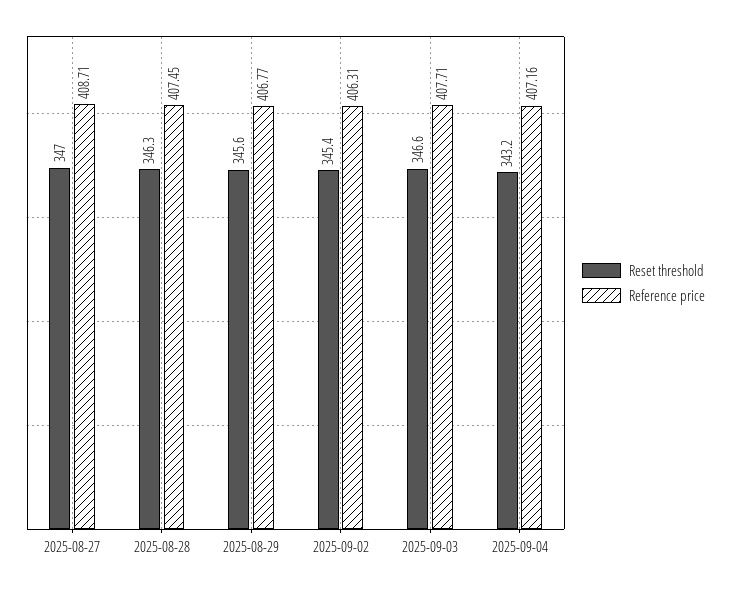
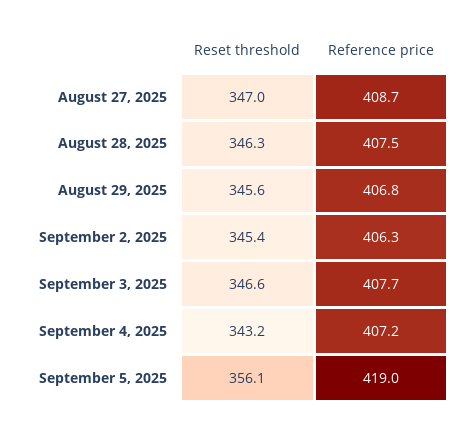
Reset threshold, September 5, 2025: none -> 356.1
Reference price, September 5, 2025: none -> 419

